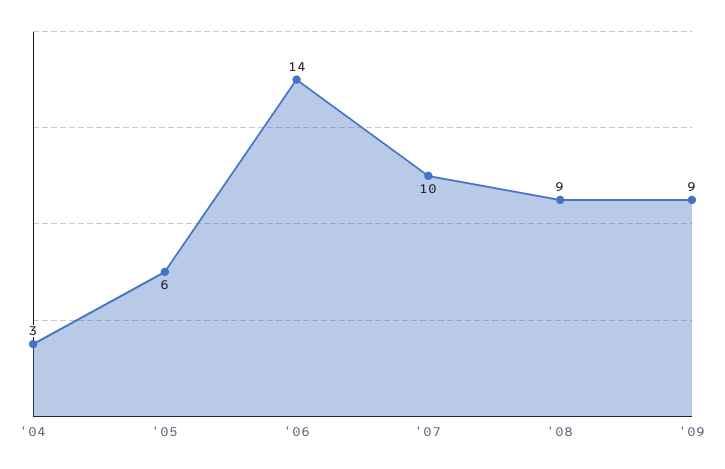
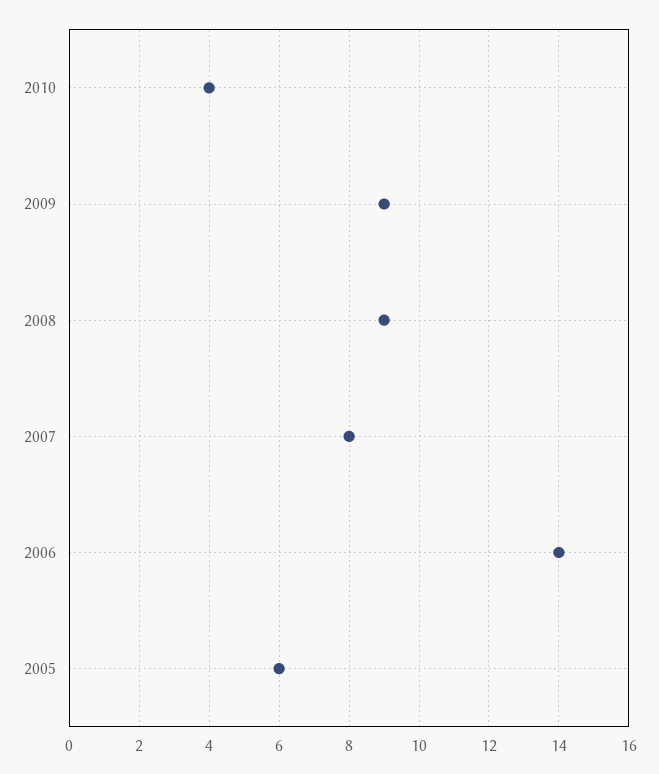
'04: 3 -> none
'07: 10 -> 8
2010: none -> 4

